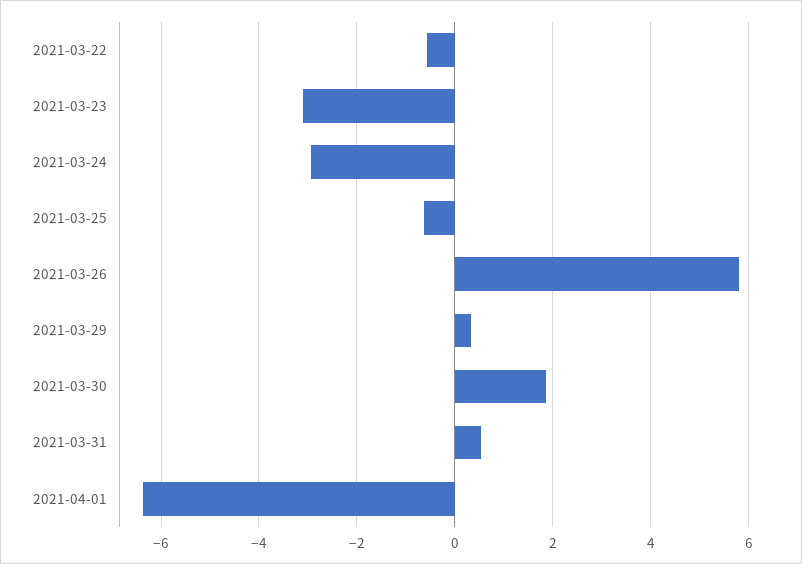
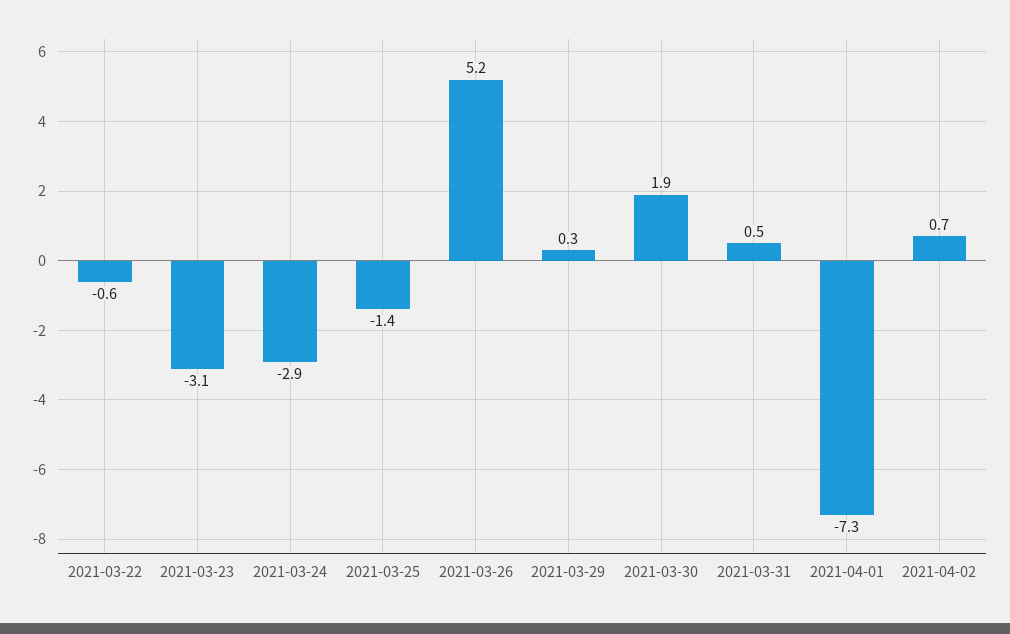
2021-03-25: -0.6 -> -1.4
2021-03-26: 5.8 -> 5.2
2021-04-01: -6.4 -> -7.3
2021-04-02: none -> 0.7

